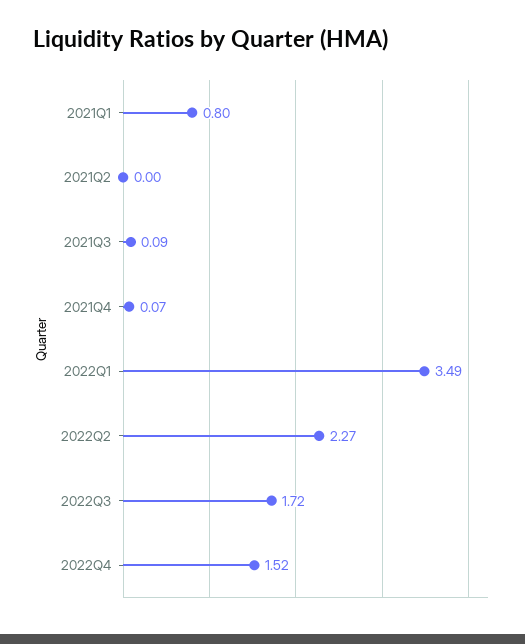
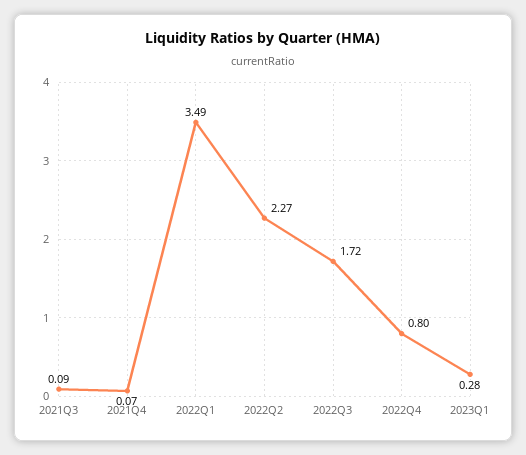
2021Q1: 0.8 -> none
2021Q2: 0 -> none
2022Q4: 1.52 -> 0.8
2023Q1: none -> 0.28

